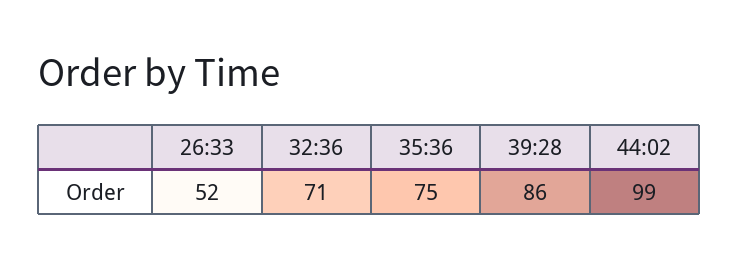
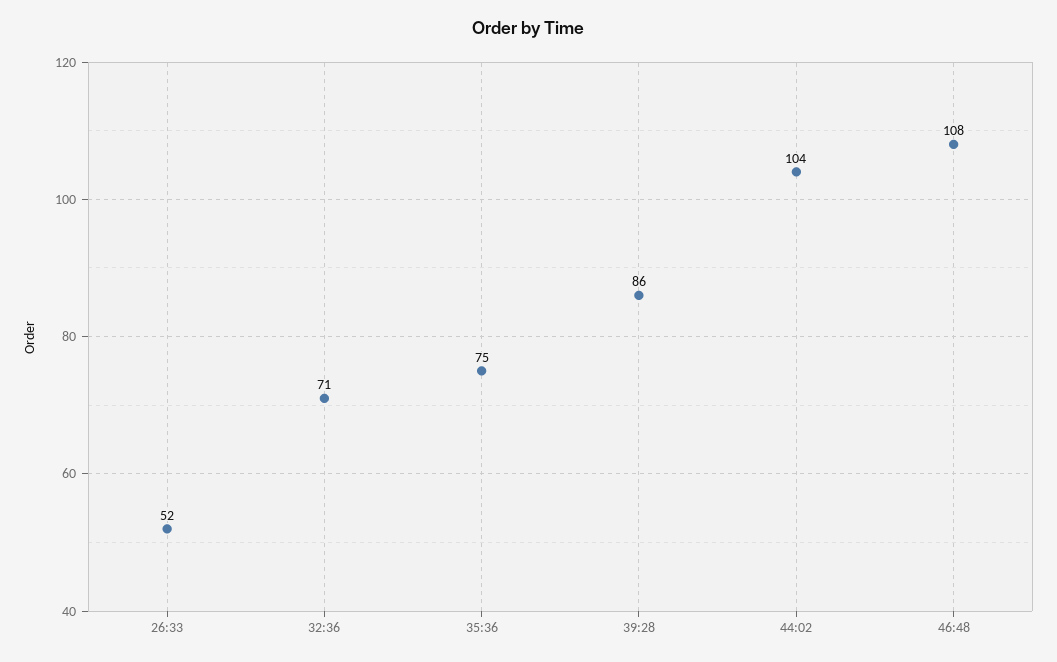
44:02: 99 -> 104
46:48: none -> 108

